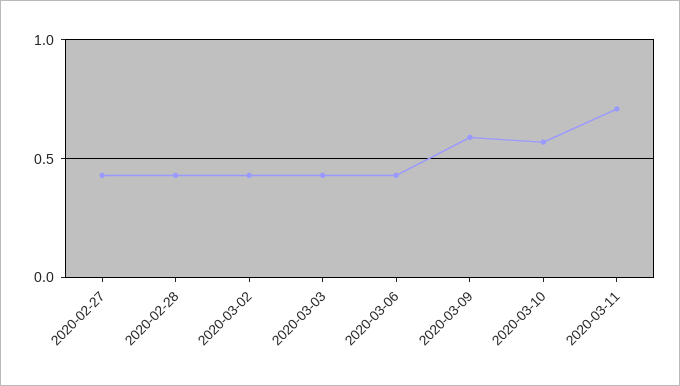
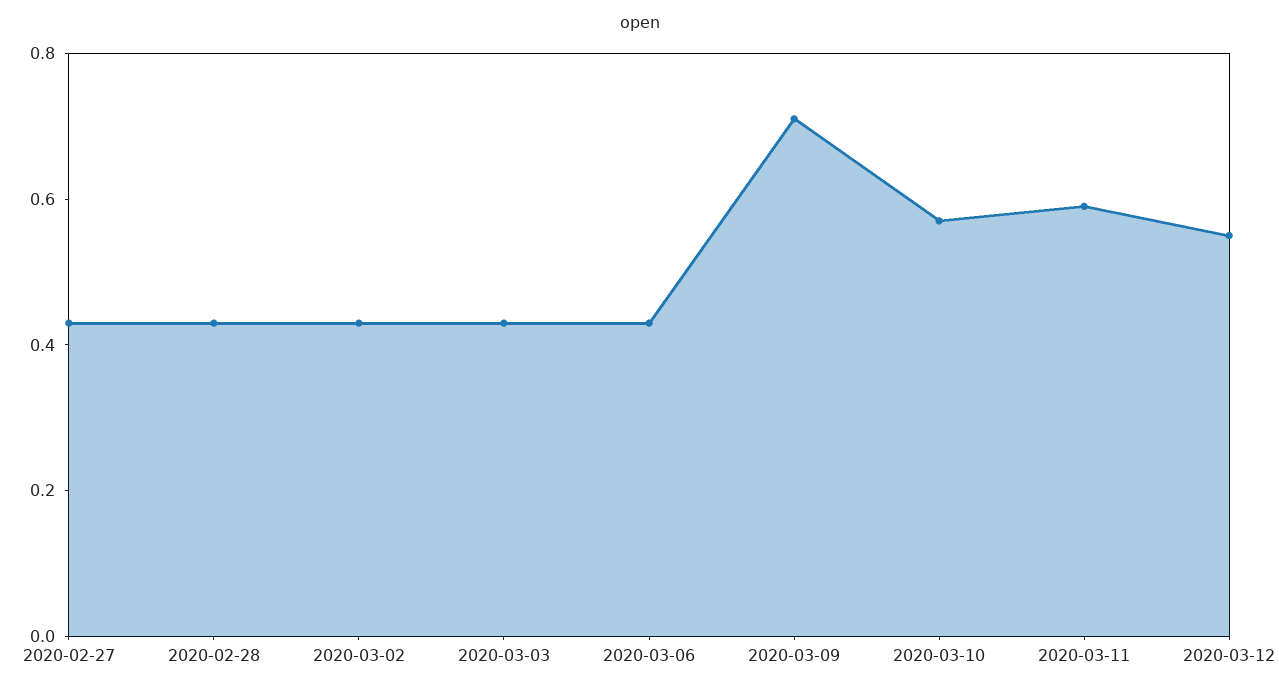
2020-03-09: 0.6 -> 0.7
2020-03-11: 0.7 -> 0.6
2020-03-12: none -> 0.55

